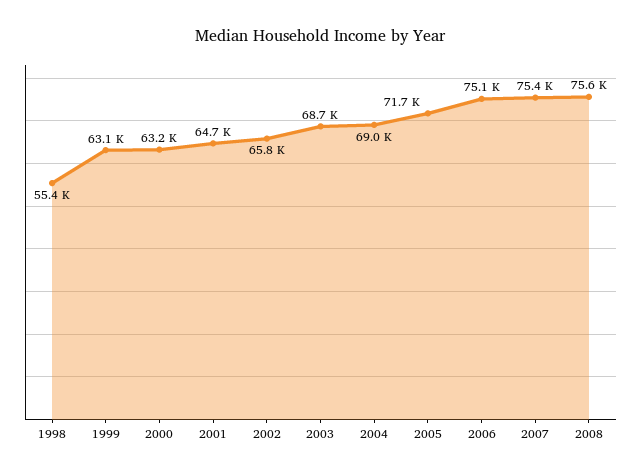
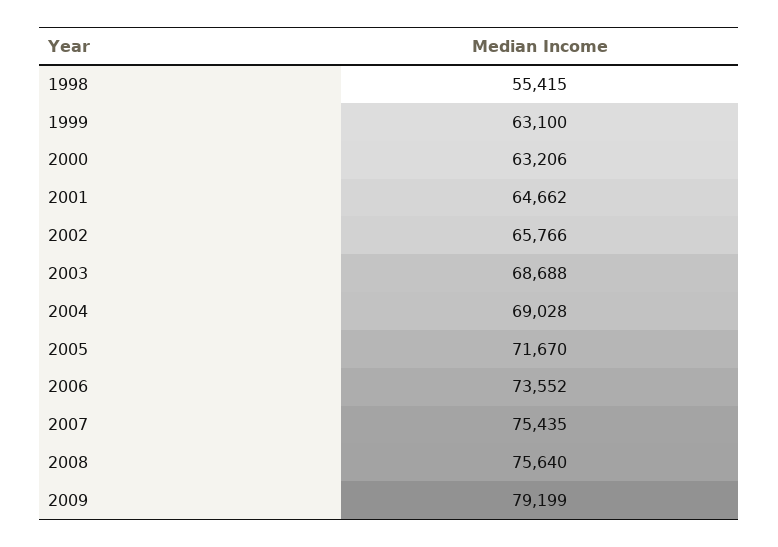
2006: 75100 -> 73552
2009: none -> 79199

